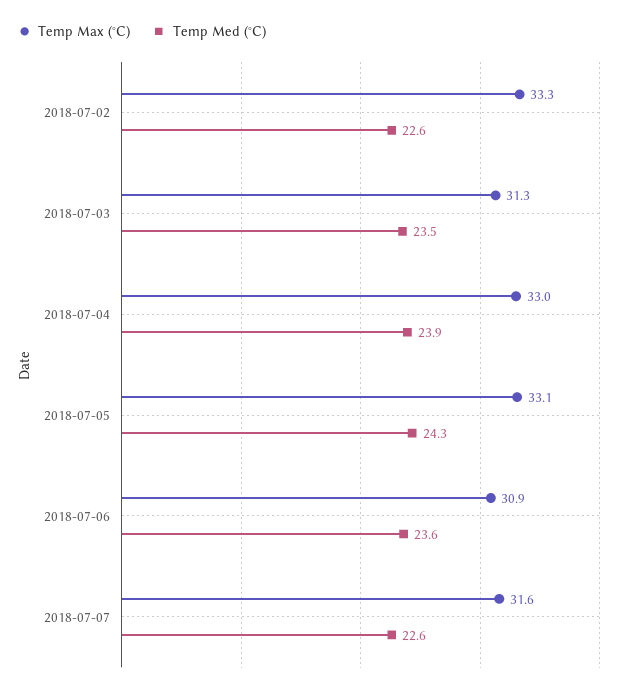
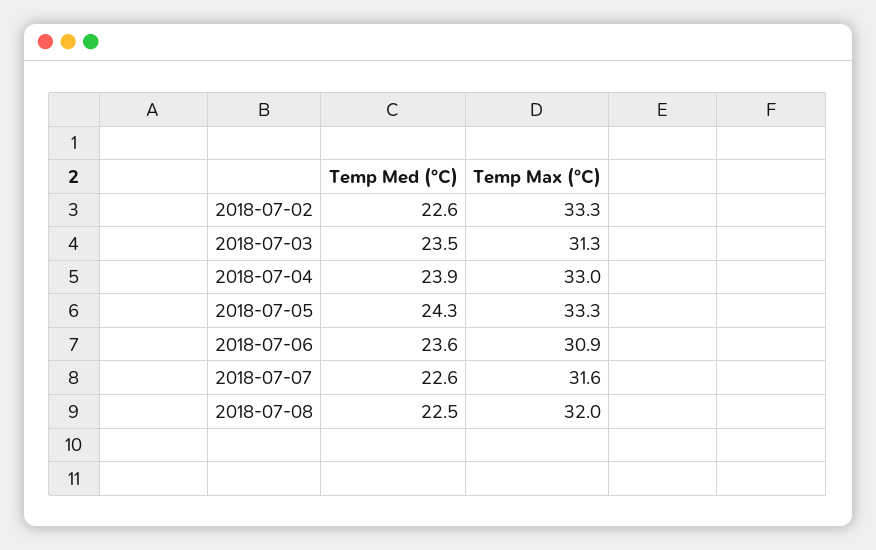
Temp Max (°C), 2018-07-05: 33.1 -> 33.3
Temp Med (°C), 2018-07-08: none -> 22.5
Temp Max (°C), 2018-07-08: none -> 32

